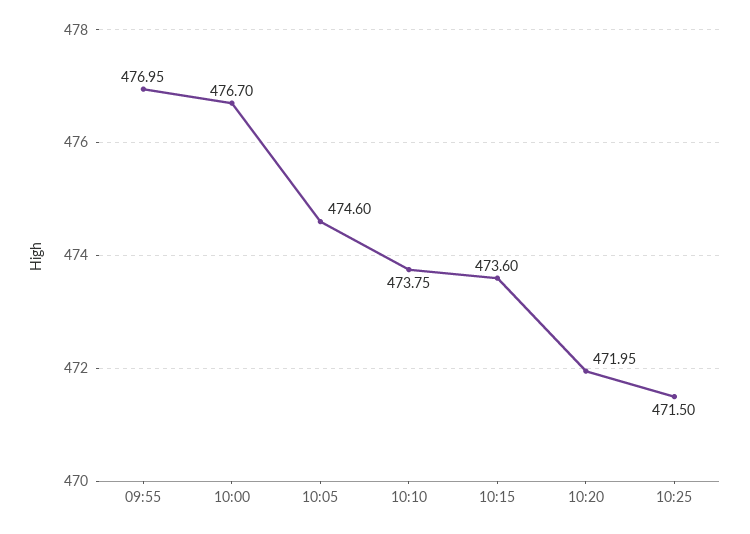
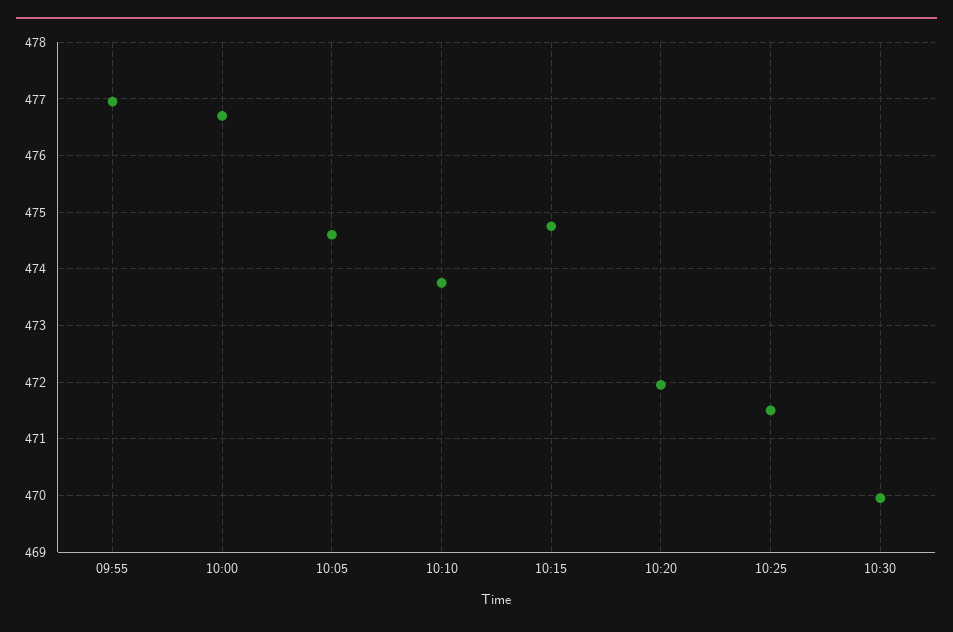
10:15: 473.6 -> 474.8
10:30: none -> 470

